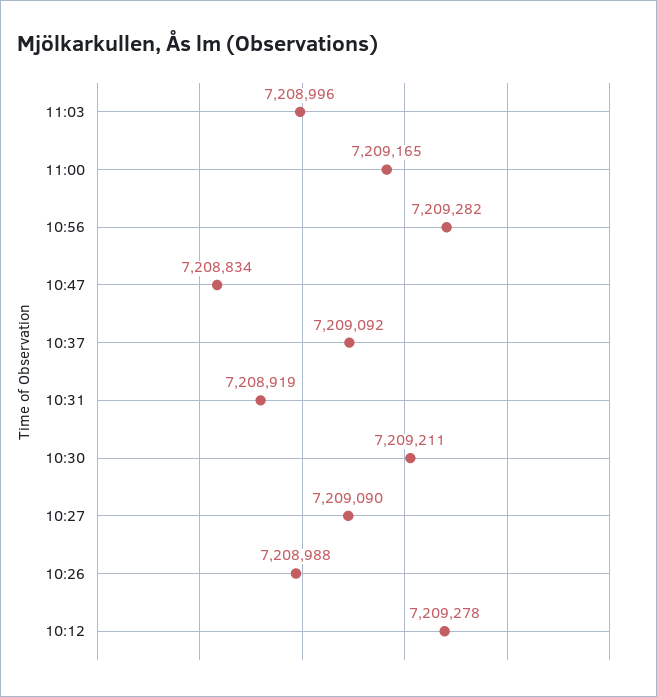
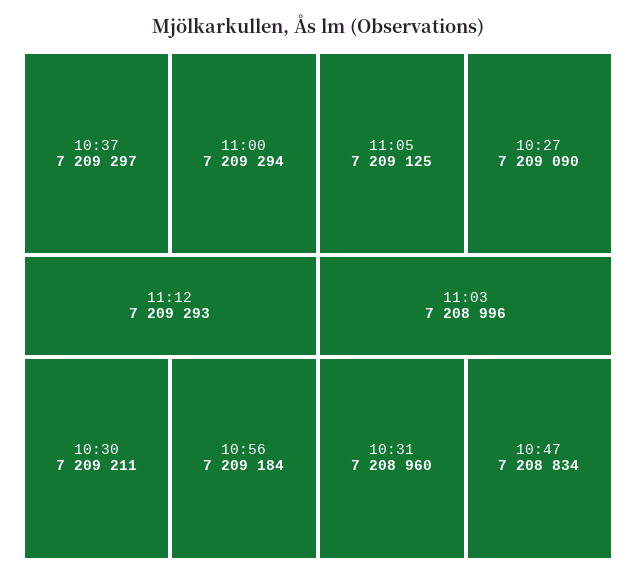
11:00: 7209165 -> 7209294
10:56: 7209282 -> 7209184
10:37: 7209092 -> 7209297
10:31: 7208919 -> 7208960
10:26: 7208988 -> none
10:12: 7209278 -> none
11:12: none -> 7209293
11:05: none -> 7209125

